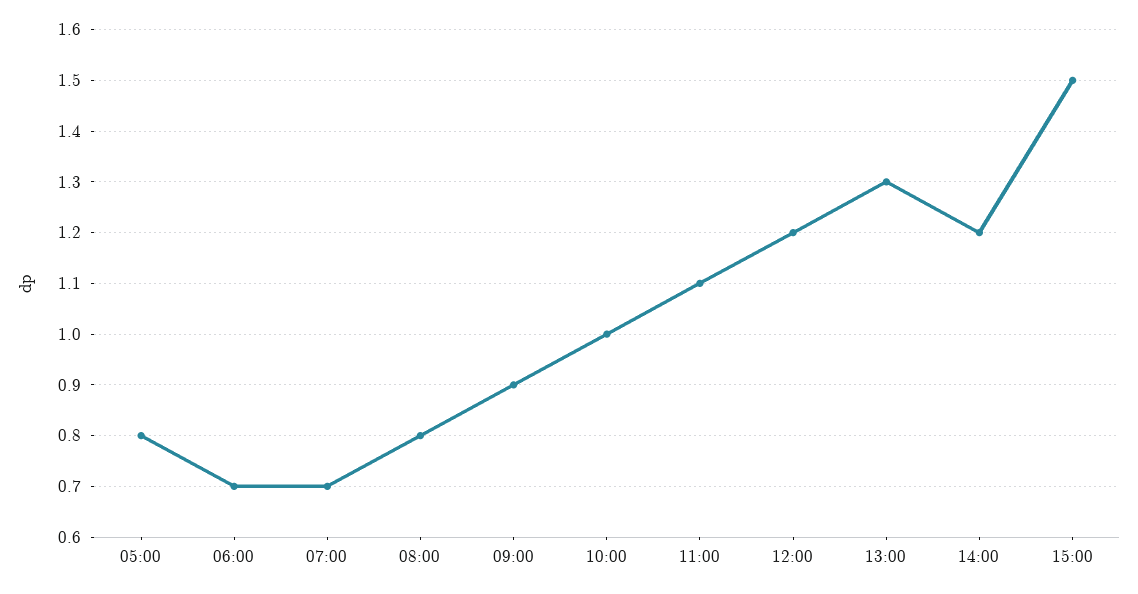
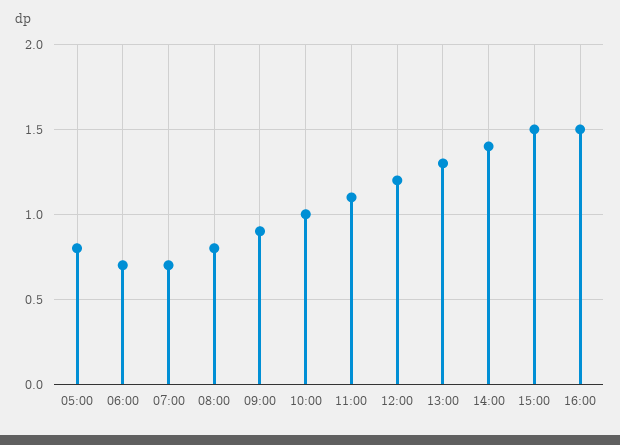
14:00: 1.2 -> 1.4
16:00: none -> 1.5

